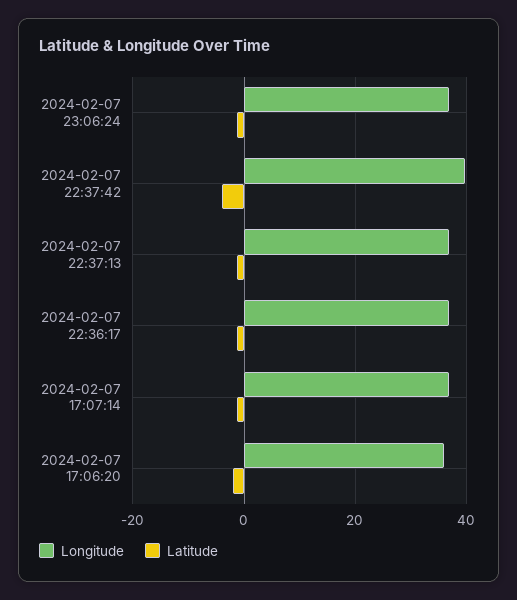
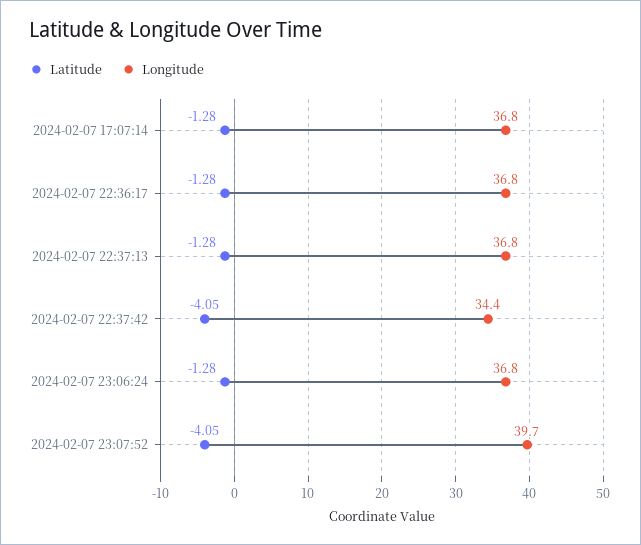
Longitude, 2024-02-07 22:37:42: 40 -> 34.4
Longitude, 2024-02-07 17:06:20: 36 -> none
Latitude, 2024-02-07 17:06:20: -2 -> none
Latitude, 2024-02-07 23:07:52: none -> -4.05
Longitude, 2024-02-07 23:07:52: none -> 39.7

